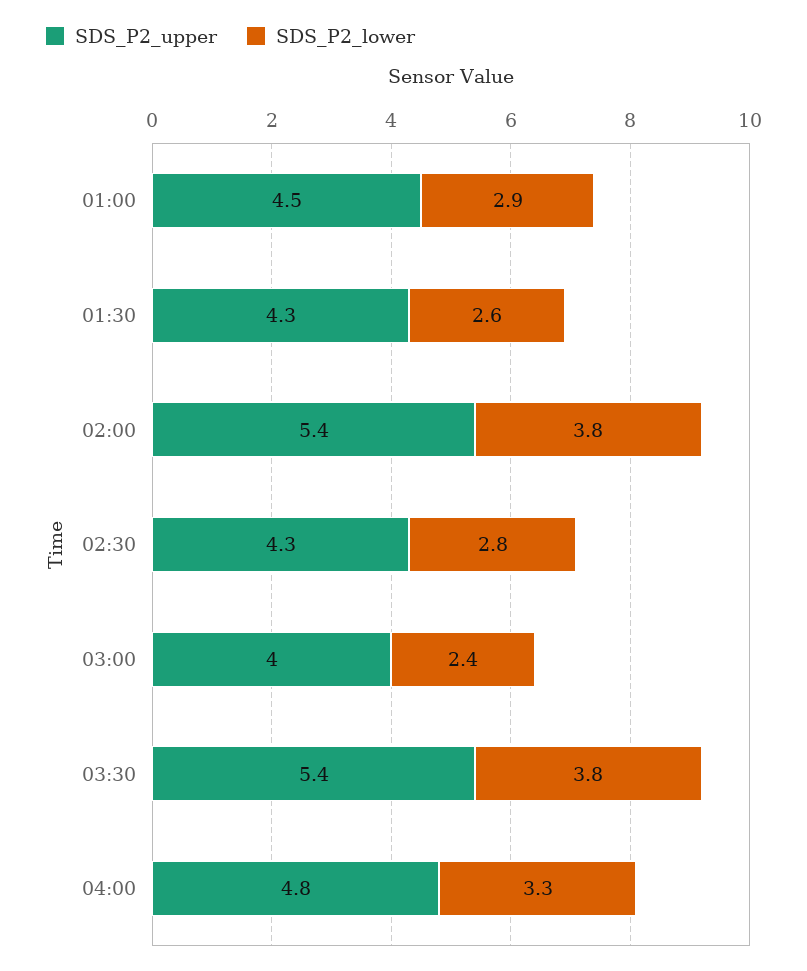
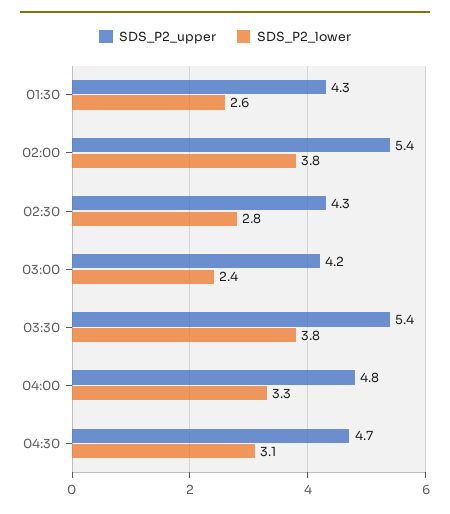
SDS_P2_upper, 01:00: 4.5 -> none
SDS_P2_lower, 01:00: 2.9 -> none
SDS_P2_upper, 03:00: 4 -> 4.2
SDS_P2_upper, 04:30: none -> 4.7
SDS_P2_lower, 04:30: none -> 3.1

